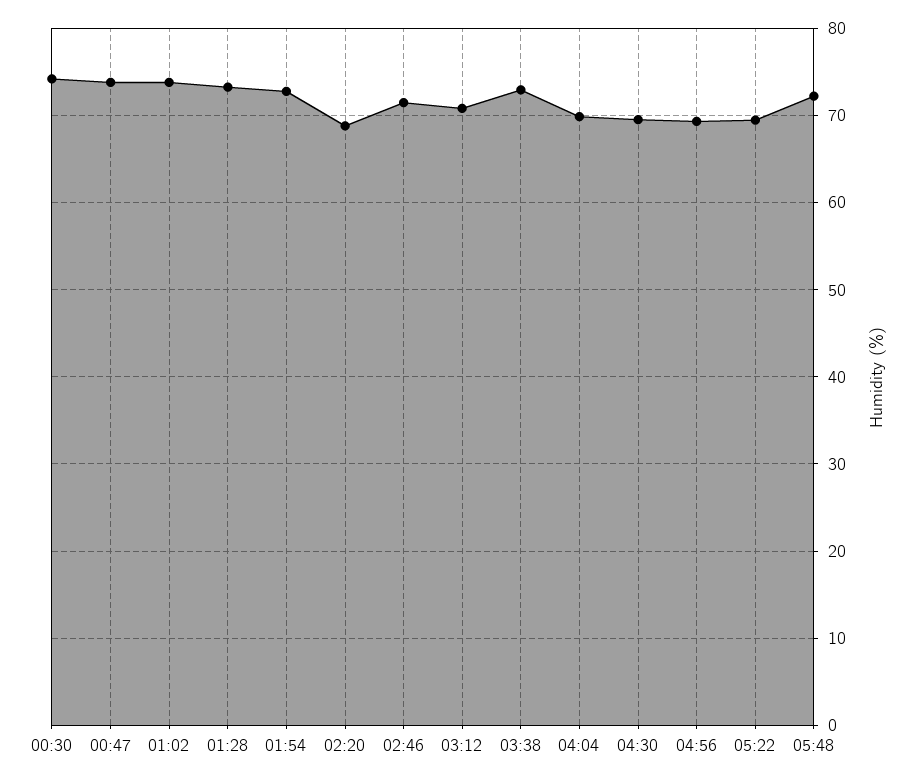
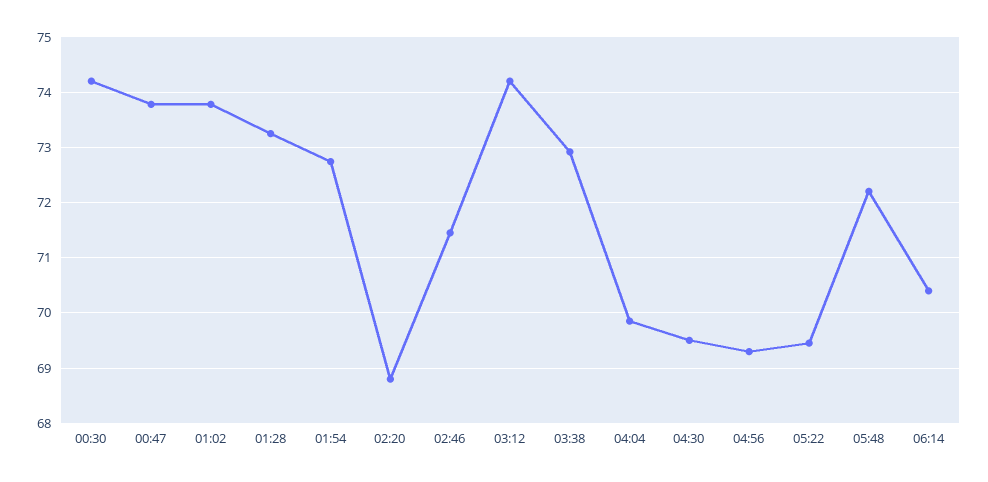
03:12: 71 -> 74.2
06:14: none -> 70.4

